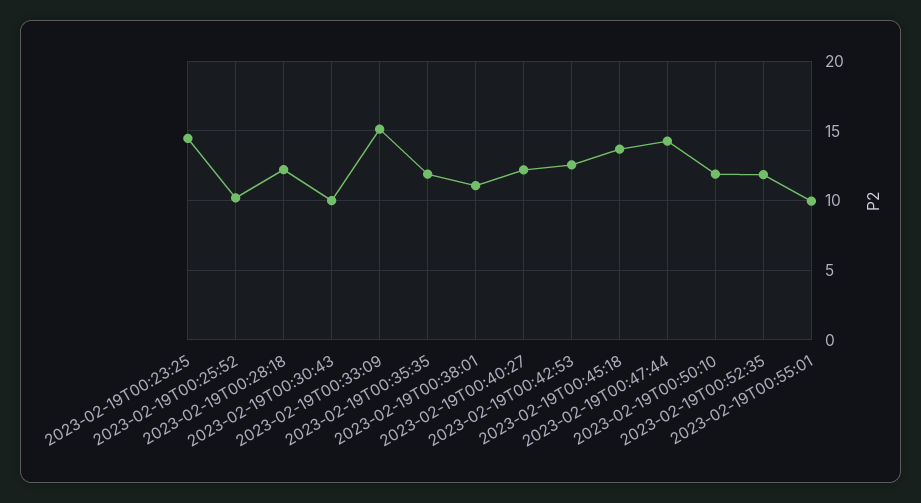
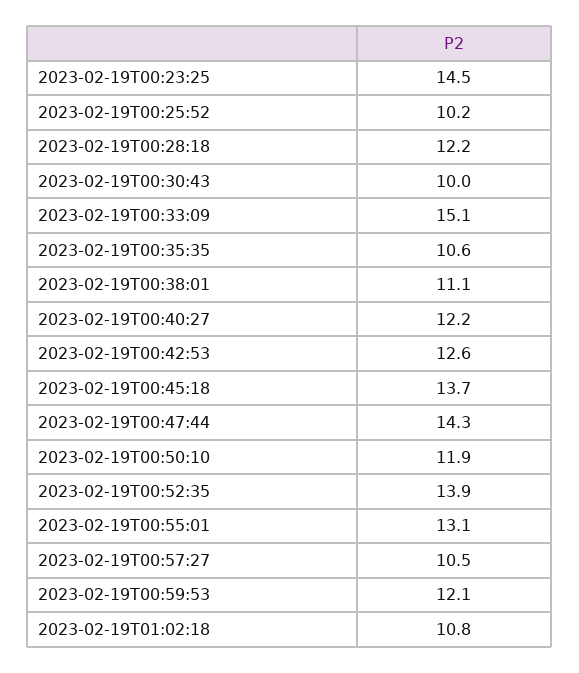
2023-02-19T00:35:35: 12 -> 10.6
2023-02-19T00:52:35: 12 -> 13.9
2023-02-19T00:55:01: 10 -> 13.1
2023-02-19T00:57:27: none -> 10.5
2023-02-19T00:59:53: none -> 12.1
2023-02-19T01:02:18: none -> 10.8

